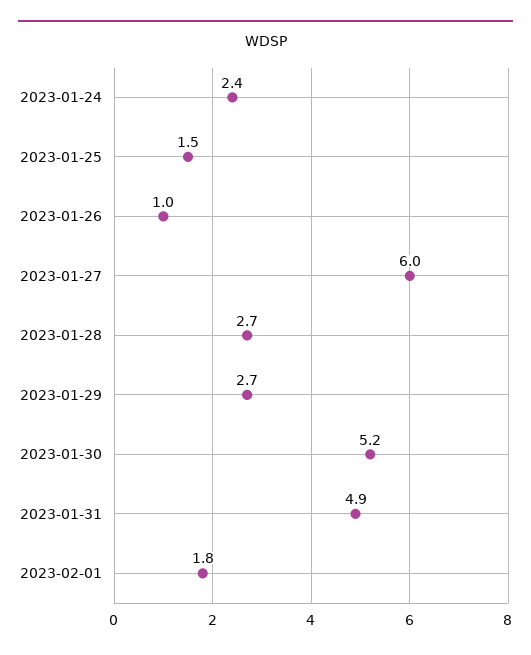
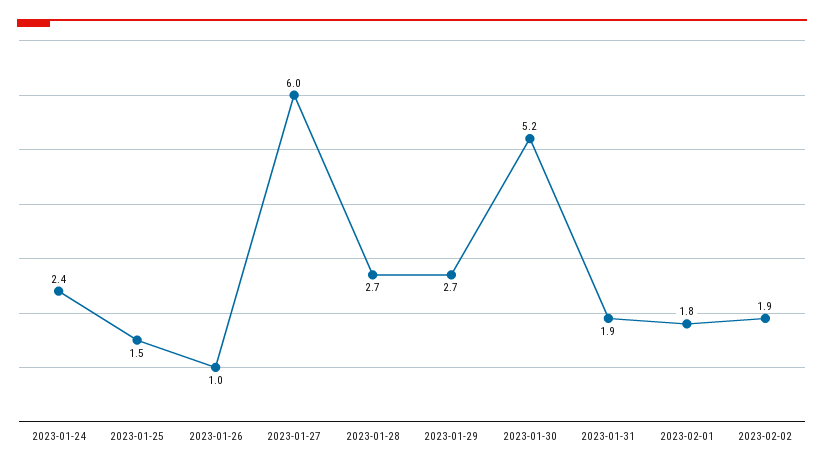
2023-01-31: 4.9 -> 1.9
2023-02-02: none -> 1.9

